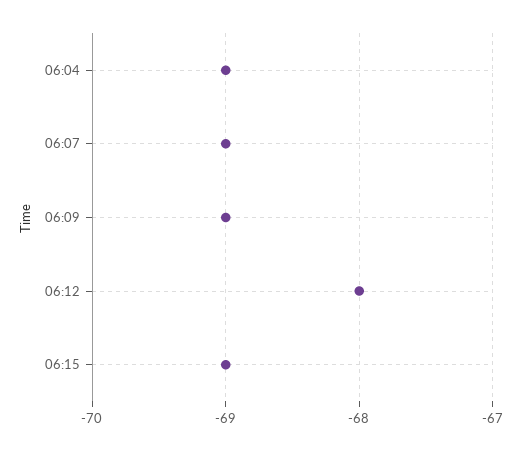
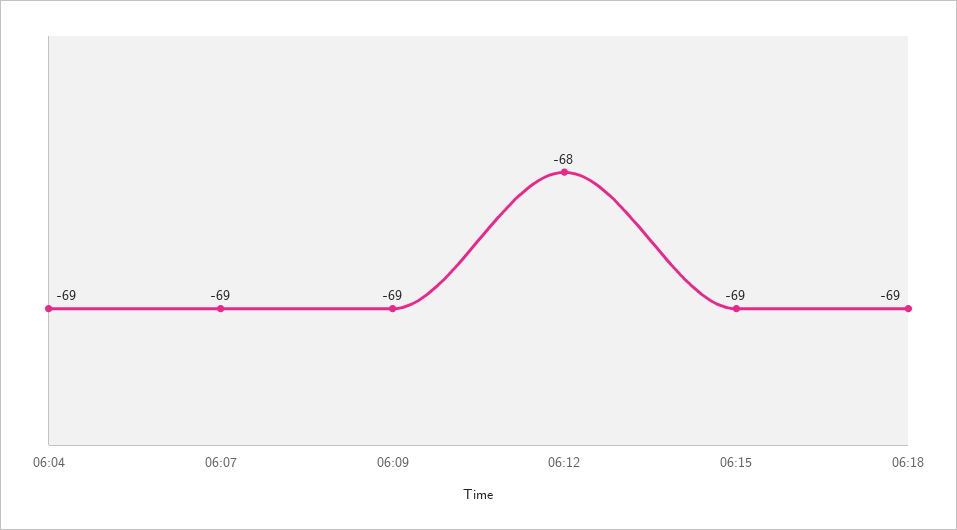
06:18: none -> -69

